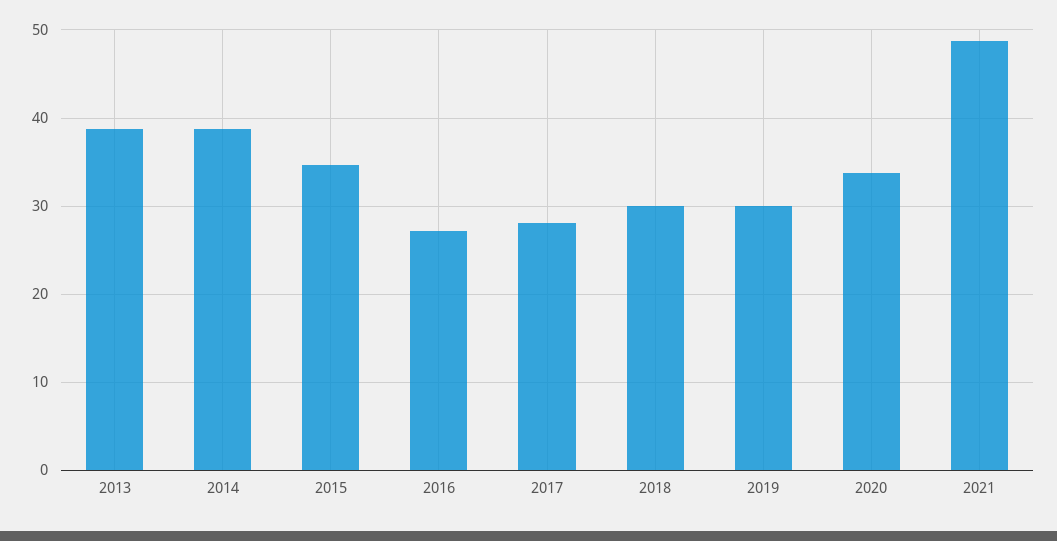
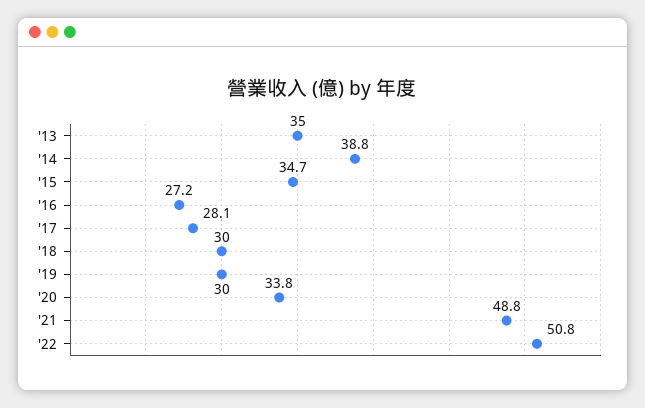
2013: 39 -> 35
'22: none -> 50.8

